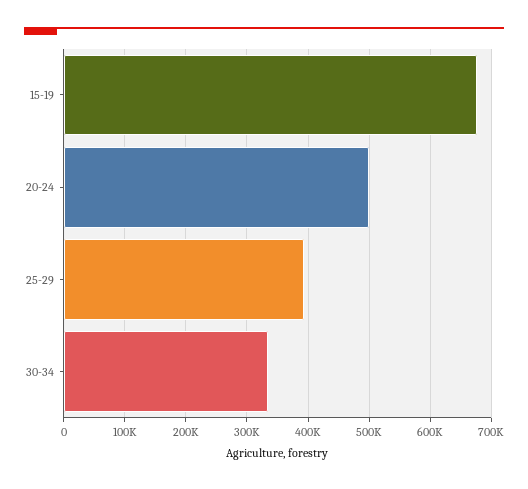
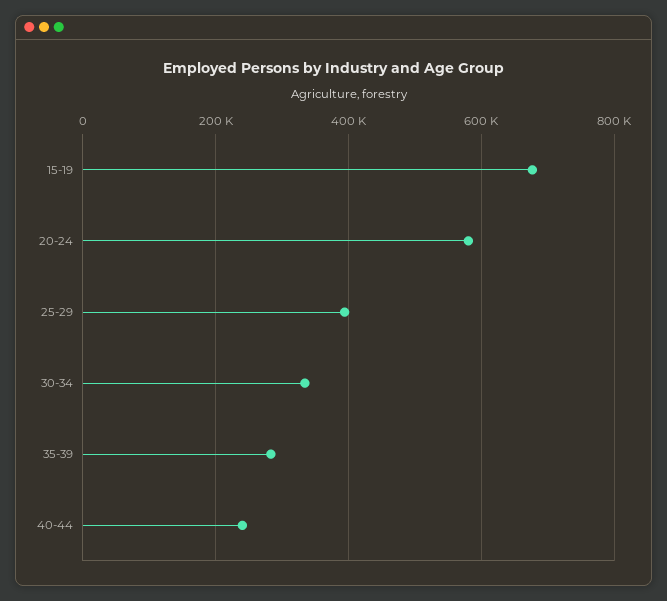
20-24: 500000 -> 580000
35-39: none -> 280000
40-44: none -> 240000

